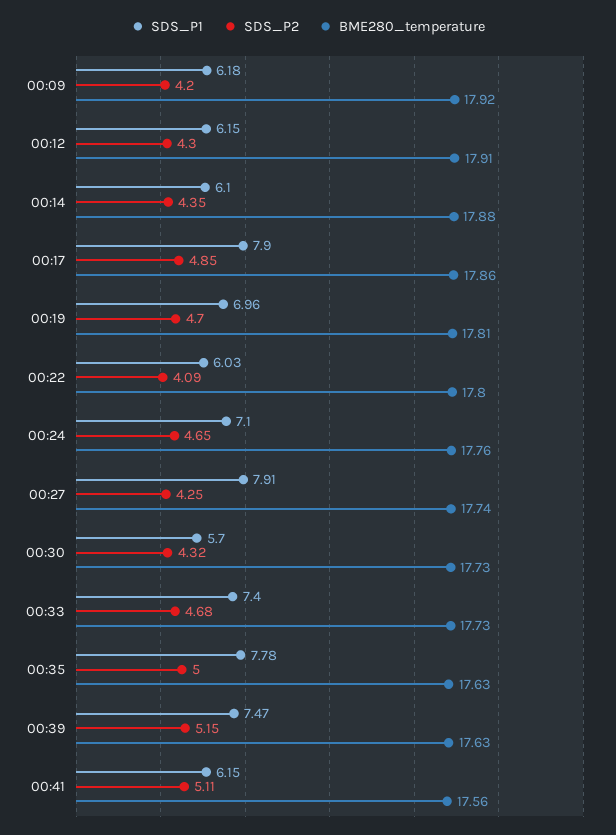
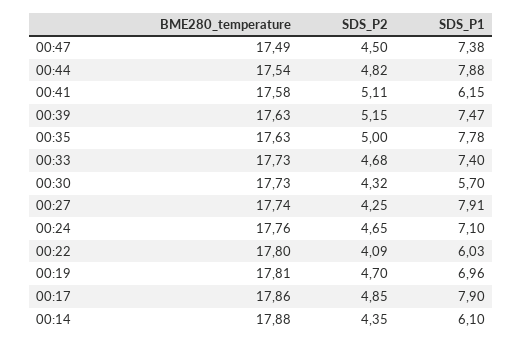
SDS_P1, 00:09: 6.18 -> none
SDS_P2, 00:09: 4.2 -> none
BME280_temperature, 00:09: 17.92 -> none
SDS_P1, 00:12: 6.15 -> none
SDS_P2, 00:12: 4.3 -> none
BME280_temperature, 00:12: 17.91 -> none
BME280_temperature, 00:41: 17.56 -> 17.58
BME280_temperature, 00:47: none -> 17.49
SDS_P2, 00:47: none -> 4.5
SDS_P1, 00:47: none -> 7.38
BME280_temperature, 00:44: none -> 17.54
SDS_P2, 00:44: none -> 4.82
SDS_P1, 00:44: none -> 7.88

